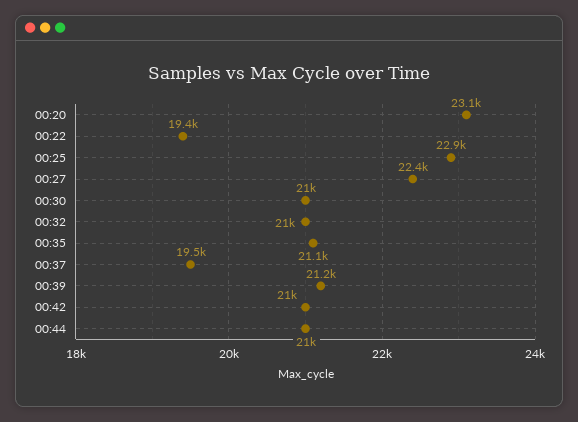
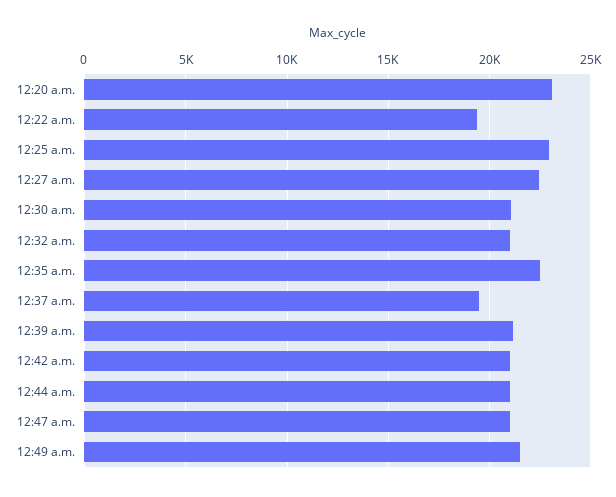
00:35: 21100 -> 22500
12:47 a.m.: none -> 21000
12:49 a.m.: none -> 21500

